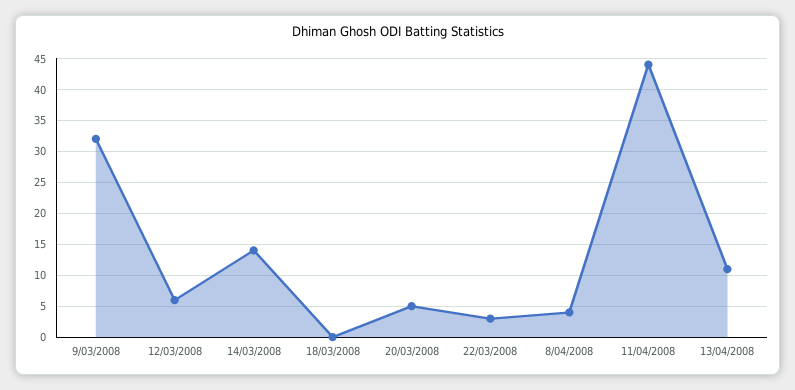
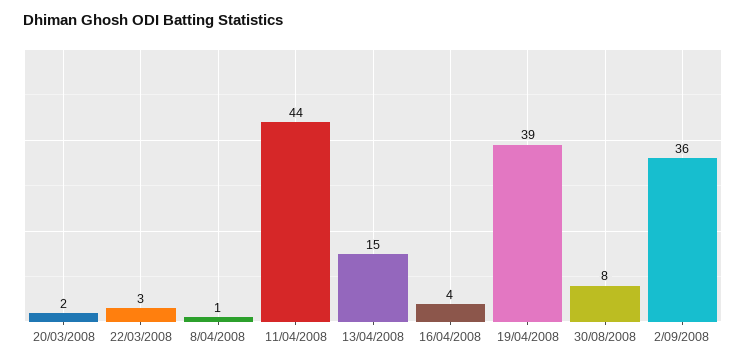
9/03/2008: 32 -> none
12/03/2008: 6 -> none
14/03/2008: 14 -> none
18/03/2008: 0 -> none
20/03/2008: 5 -> 2
8/04/2008: 4 -> 1
13/04/2008: 11 -> 15
16/04/2008: none -> 4
19/04/2008: none -> 39
30/08/2008: none -> 8
2/09/2008: none -> 36

